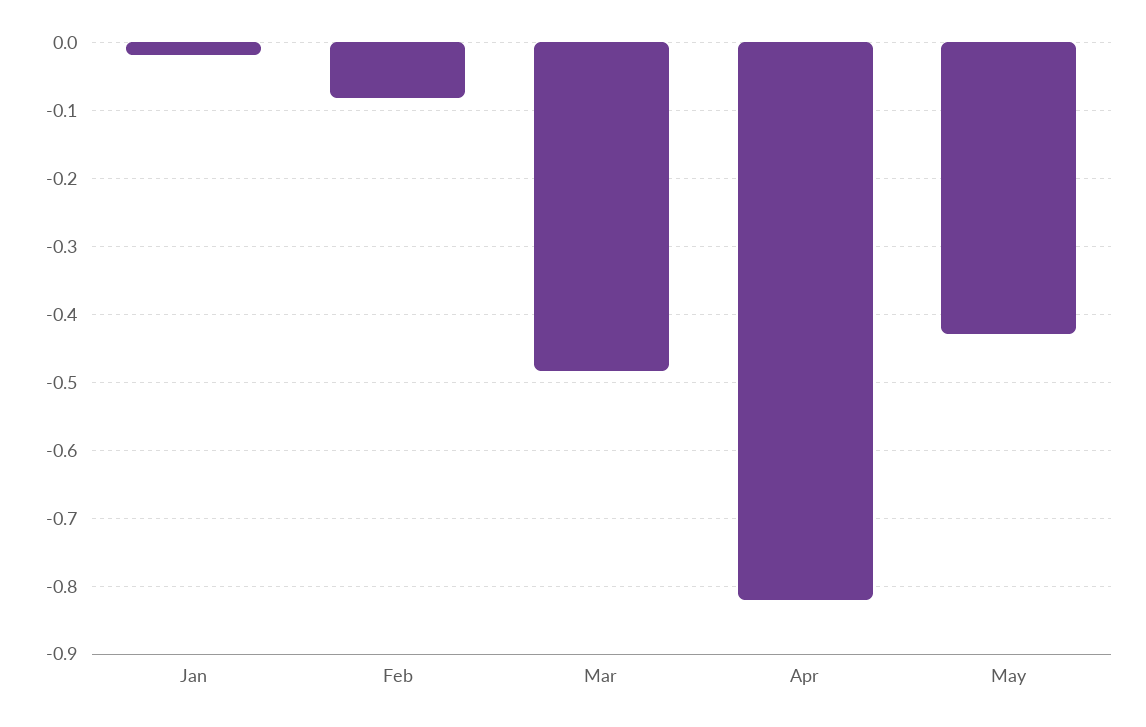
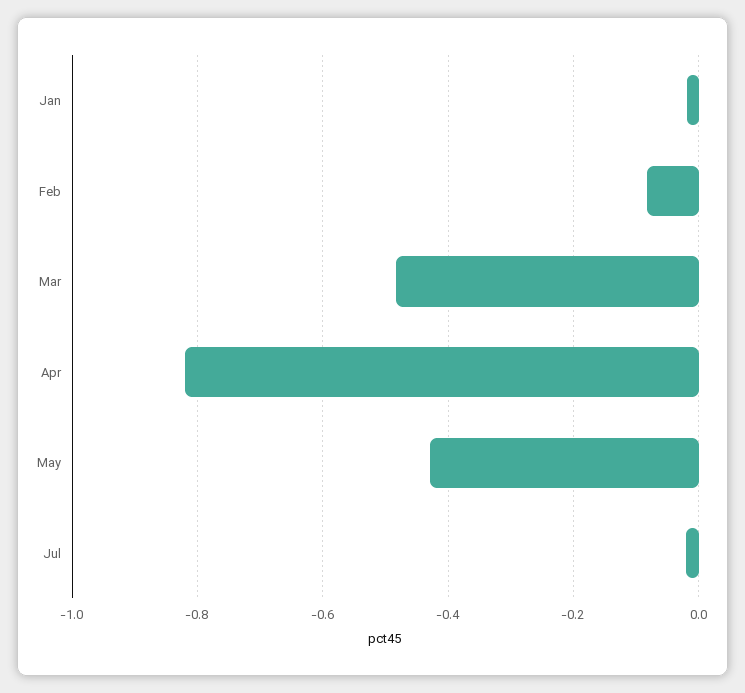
Jul: none -> -0.02

